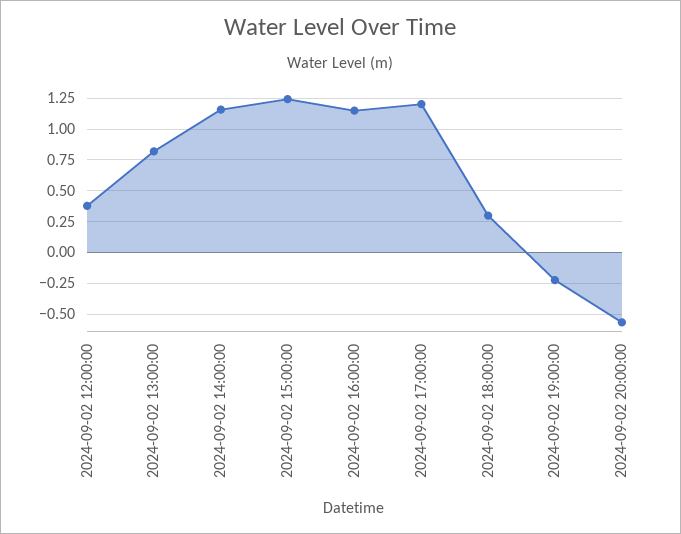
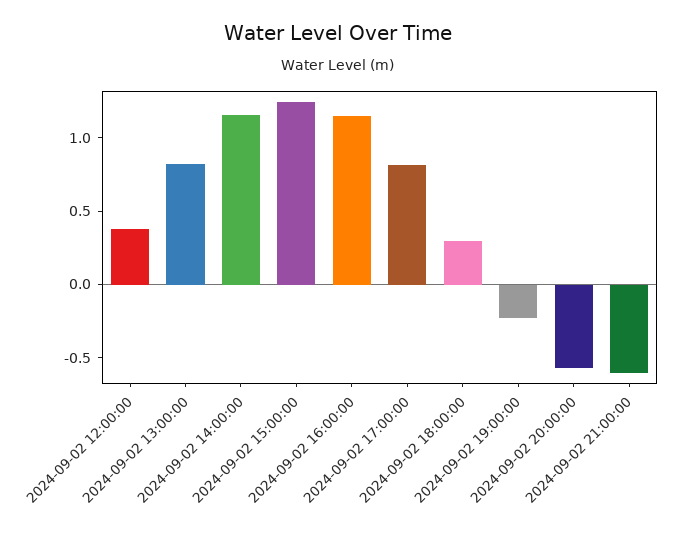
2024-09-02 17:00:00: 1.2 -> 0.8
2024-09-02 21:00:00: none -> -0.6

